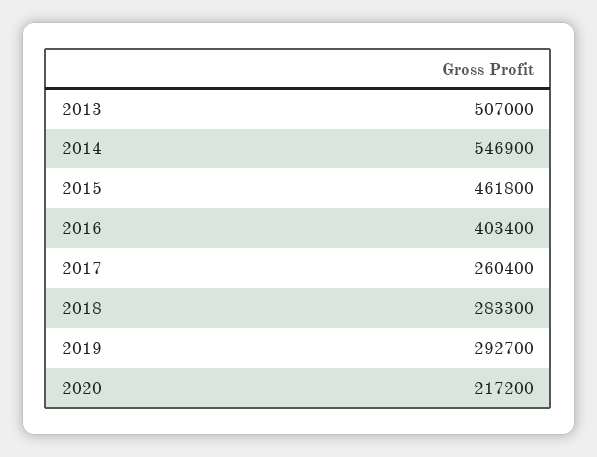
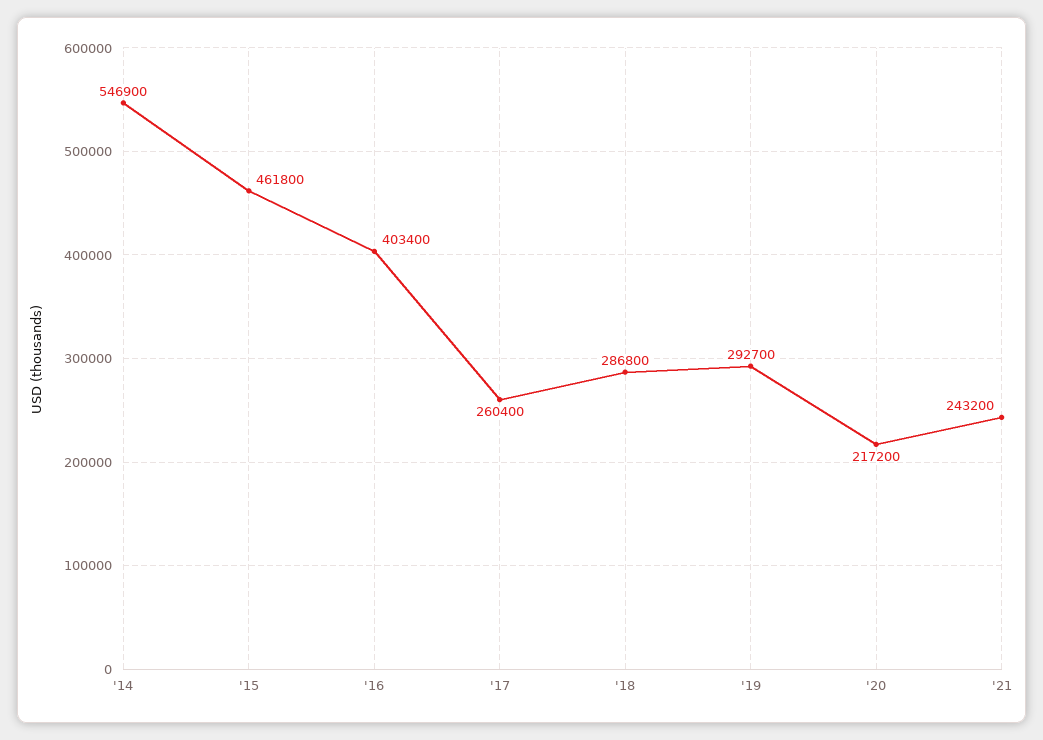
2013: 507000 -> none
2018: 283300 -> 286800
'21: none -> 243200

